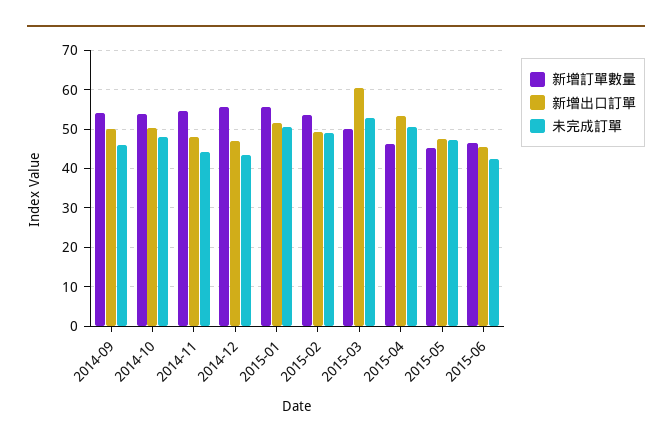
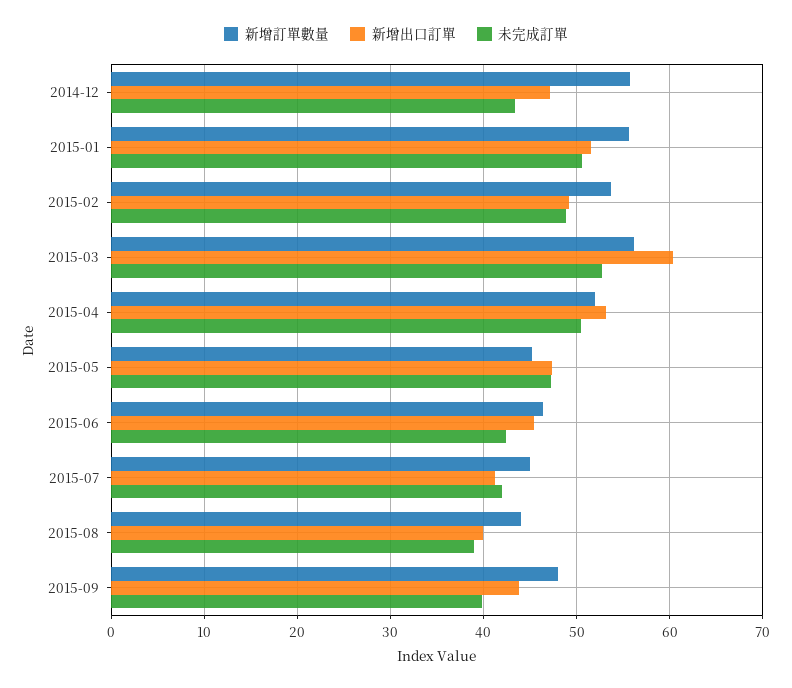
新增訂單數量, 2014-09: 54 -> none
新增出口訂單, 2014-09: 50 -> none
未完成訂單, 2014-09: 46 -> none
新增訂單數量, 2014-10: 54 -> none
新增出口訂單, 2014-10: 50 -> none
未完成訂單, 2014-10: 48 -> none
新增訂單數量, 2014-11: 54 -> none
新增出口訂單, 2014-11: 48 -> none
未完成訂單, 2014-11: 44 -> none
新增訂單數量, 2015-03: 50 -> 56
新增訂單數量, 2015-04: 46 -> 52
新增訂單數量, 2015-07: none -> 45
新增出口訂單, 2015-07: none -> 41
未完成訂單, 2015-07: none -> 42
新增訂單數量, 2015-08: none -> 44
新增出口訂單, 2015-08: none -> 40
未完成訂單, 2015-08: none -> 39
新增訂單數量, 2015-09: none -> 48
新增出口訂單, 2015-09: none -> 44
未完成訂單, 2015-09: none -> 40

